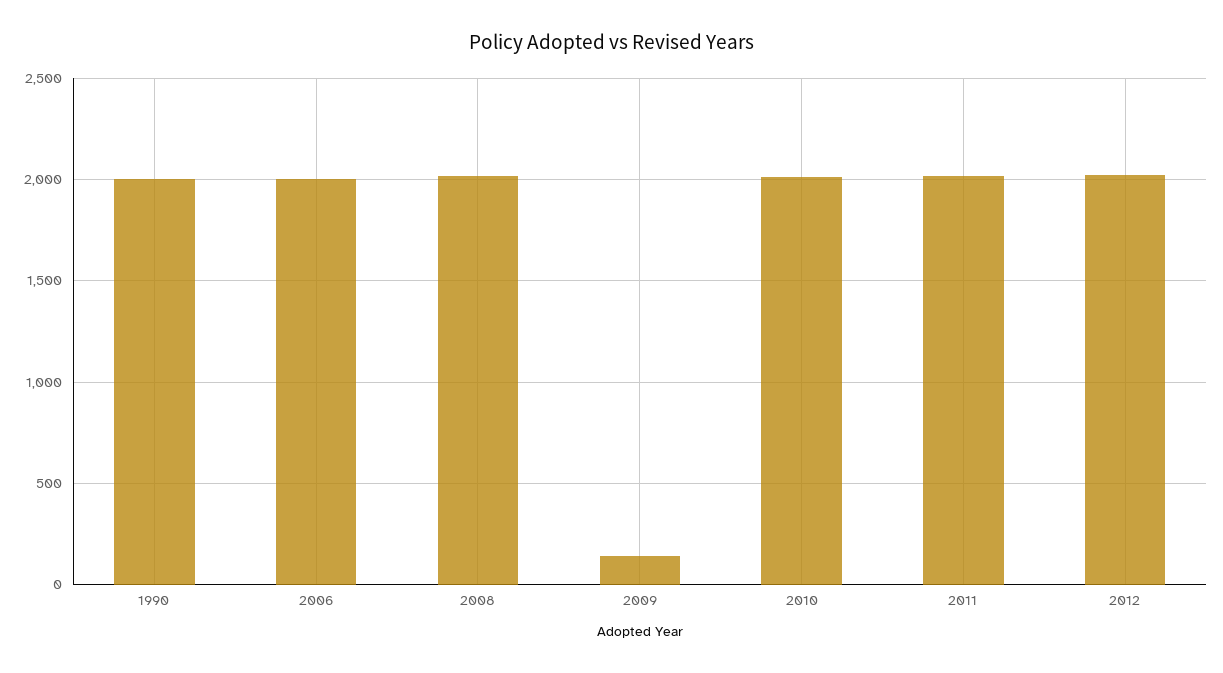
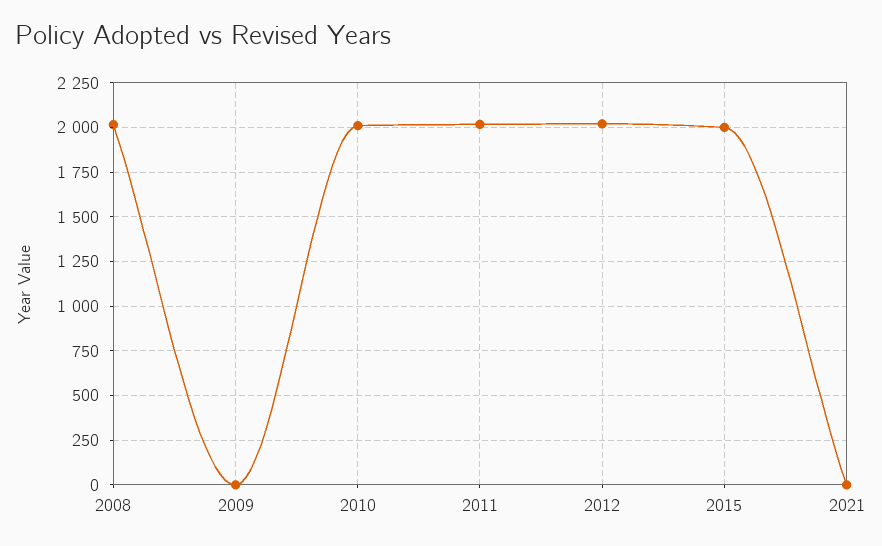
1990: 2000 -> none
2006: 2000 -> none
2009: 150 -> 0
2015: none -> 2000
2021: none -> 0

